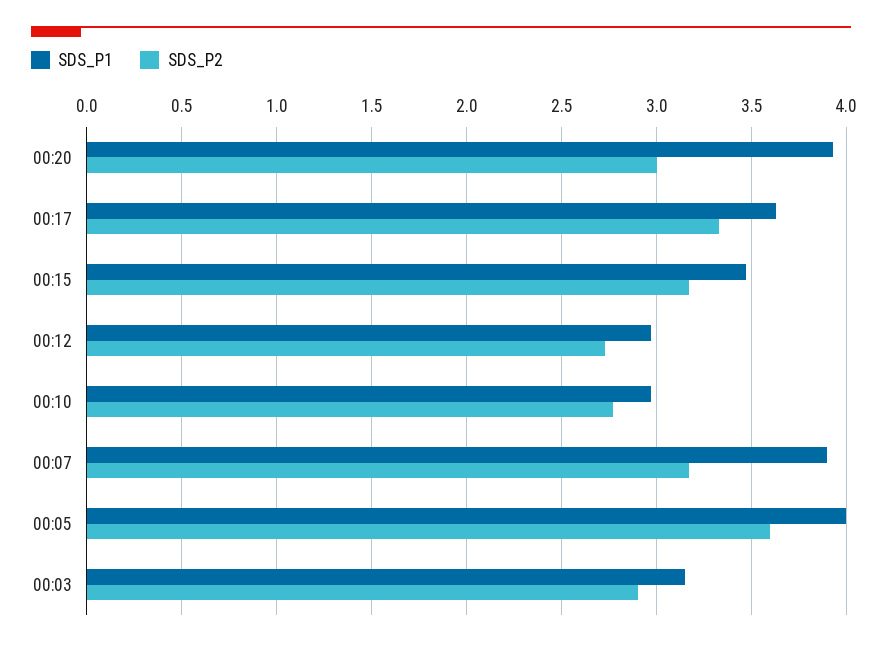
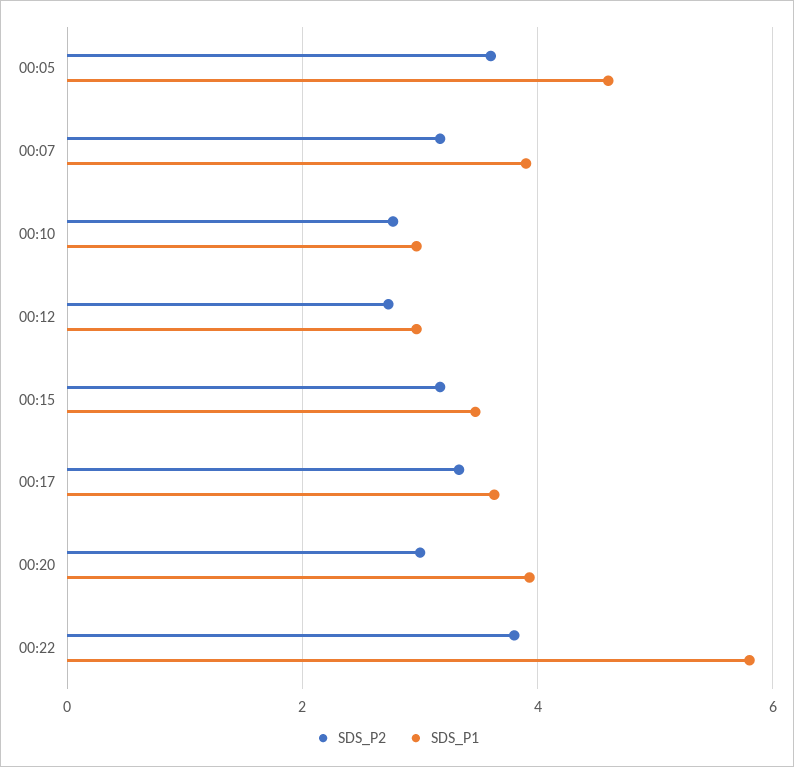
SDS_P1, 00:05: 4 -> 4.6
SDS_P1, 00:03: 3.15 -> none
SDS_P2, 00:03: 2.9 -> none
SDS_P2, 00:22: none -> 3.8
SDS_P1, 00:22: none -> 5.8

